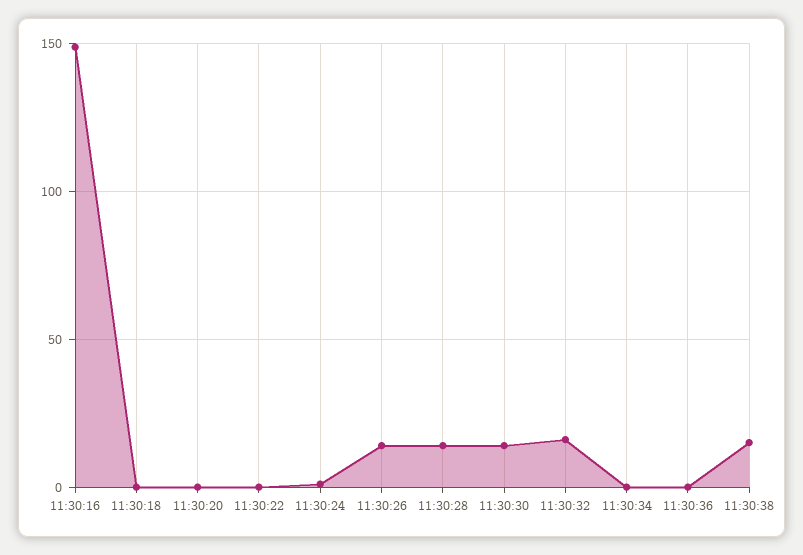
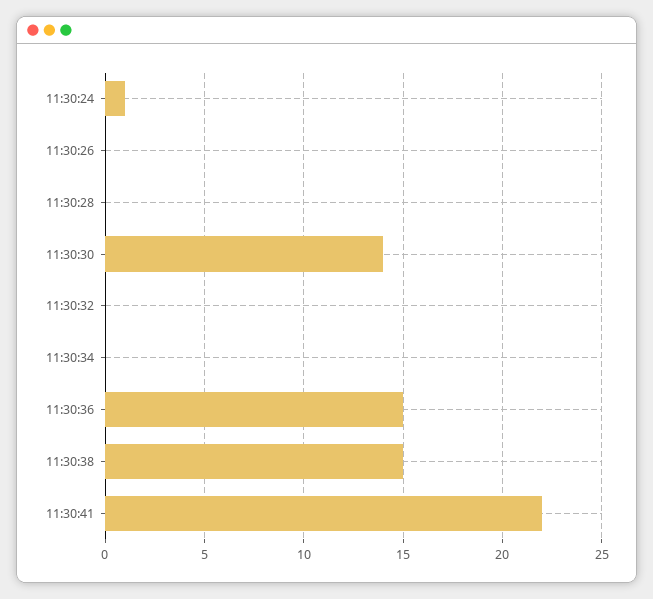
11:30:16: 150 -> none
11:30:18: 0 -> none
11:30:20: 0 -> none
11:30:22: 0 -> none
11:30:26: 15 -> 0
11:30:28: 15 -> 0
11:30:32: 15 -> 0
11:30:36: 0 -> 15
11:30:41: none -> 22

